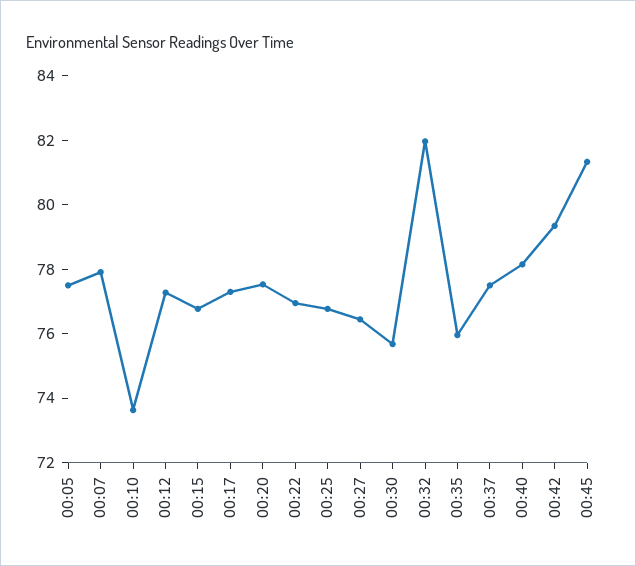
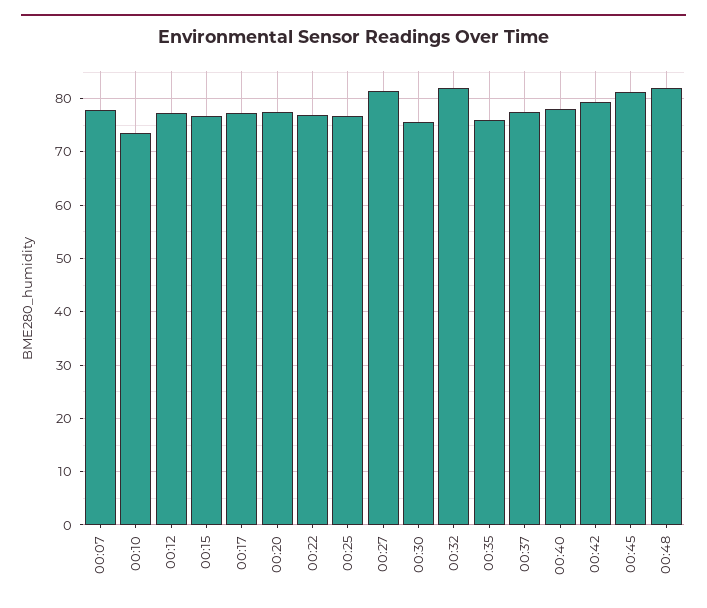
00:05: 77.5 -> none
00:27: 76.5 -> 82
00:48: none -> 82

